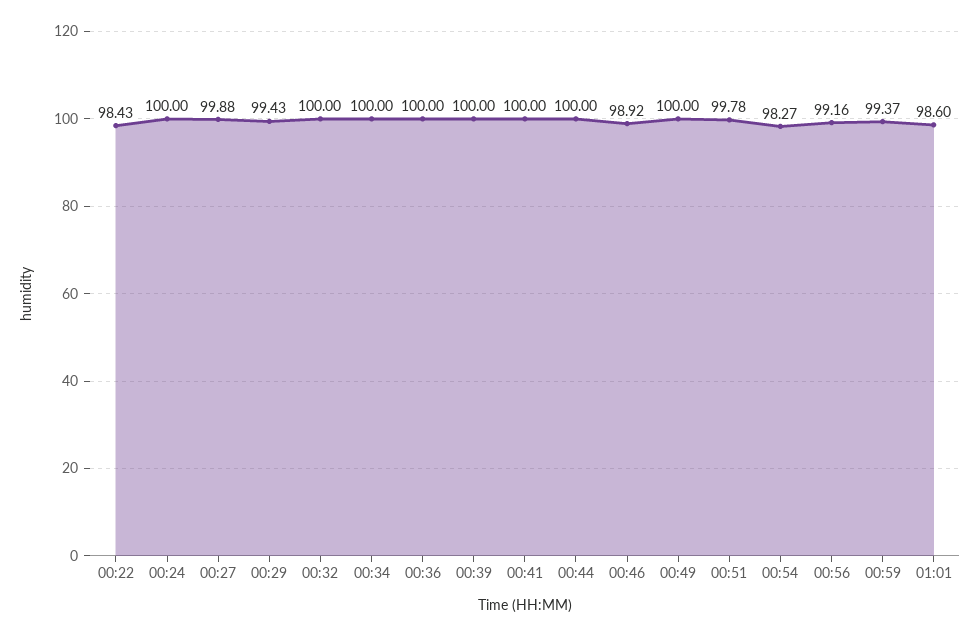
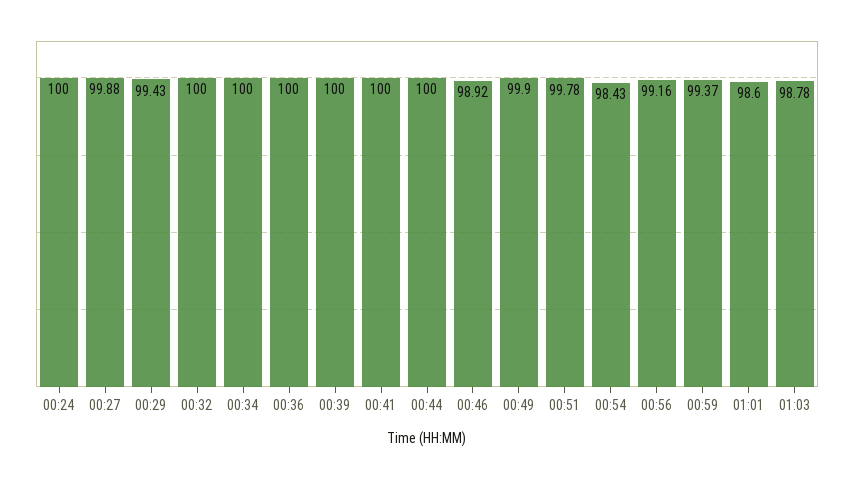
00:22: 98.43 -> none
00:49: 100 -> 99.9
00:54: 98.27 -> 98.43
01:03: none -> 98.78

